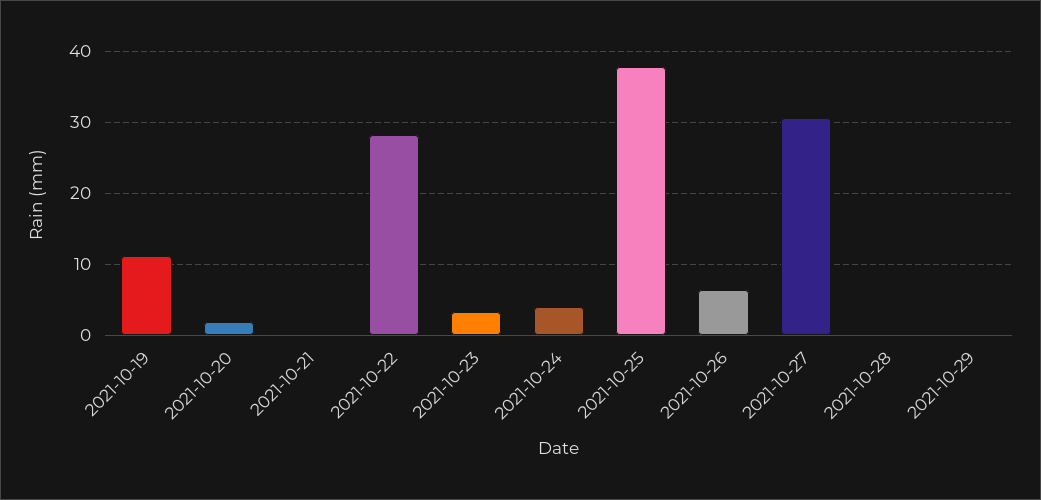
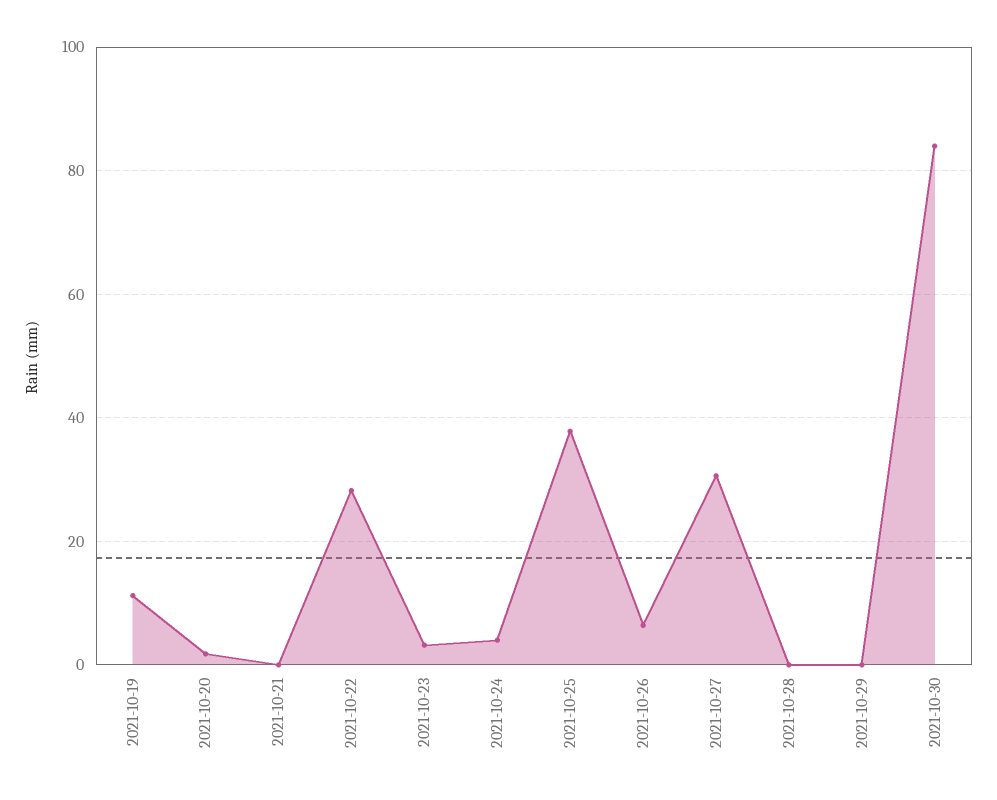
2021-10-30: none -> 84

